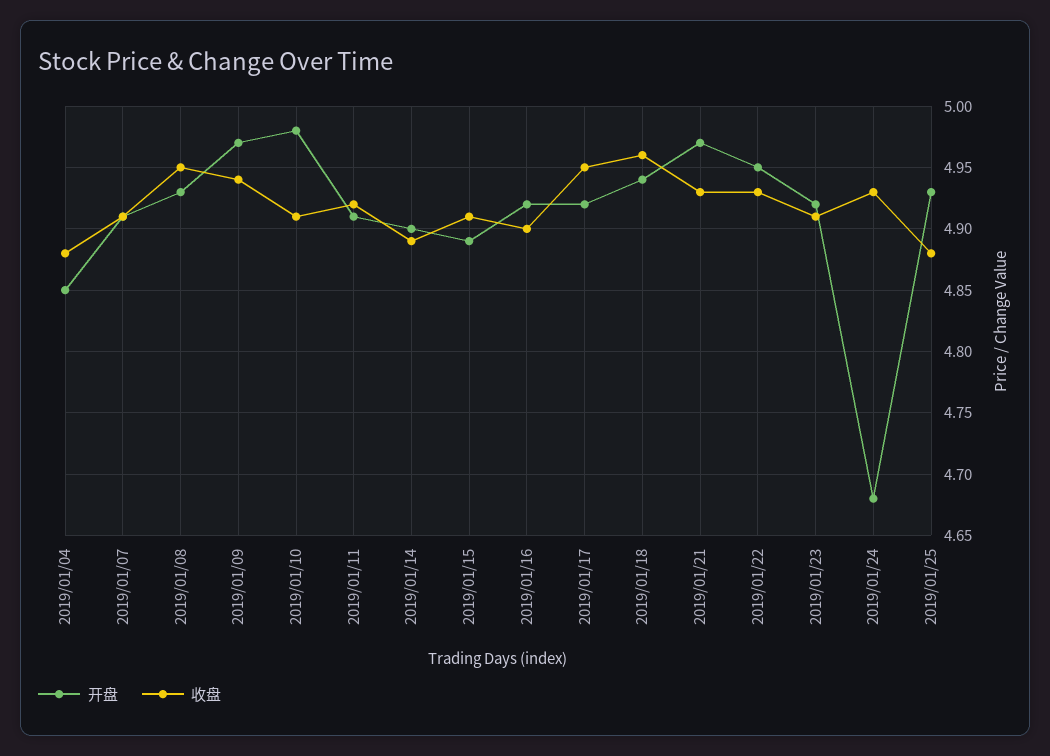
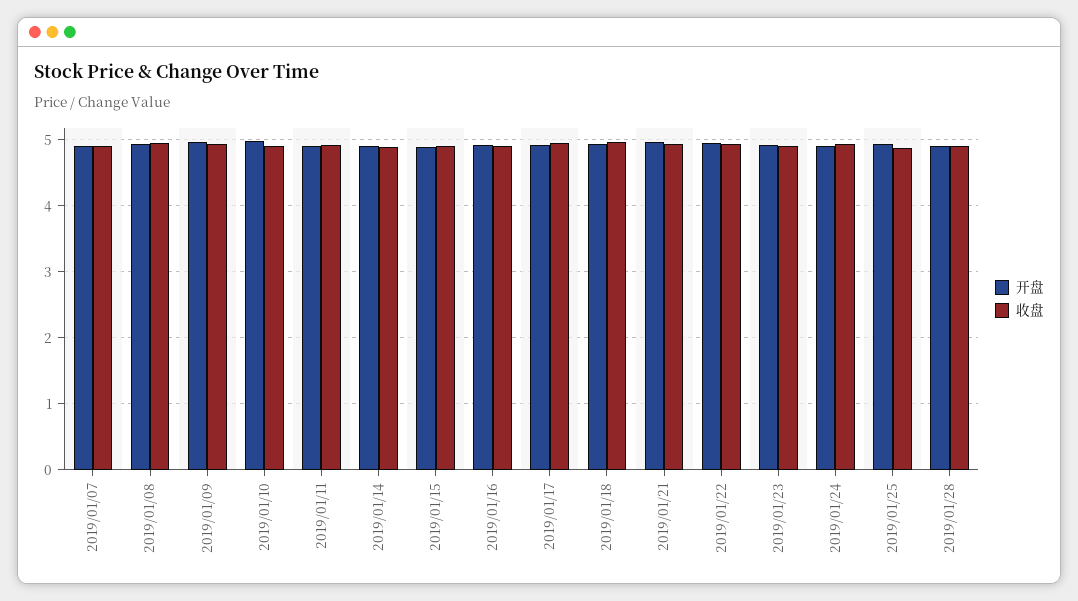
开盘, 2019/01/04: 4.85 -> none
收盘, 2019/01/04: 4.88 -> none
开盘, 2019/01/24: 4.68 -> 4.9
开盘, 2019/01/28: none -> 4.9
收盘, 2019/01/28: none -> 4.9

